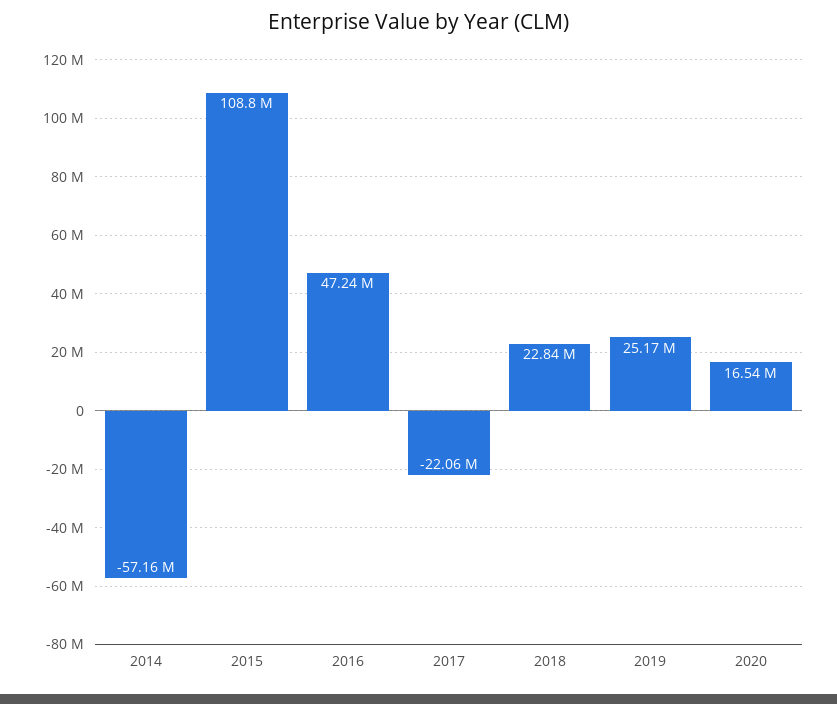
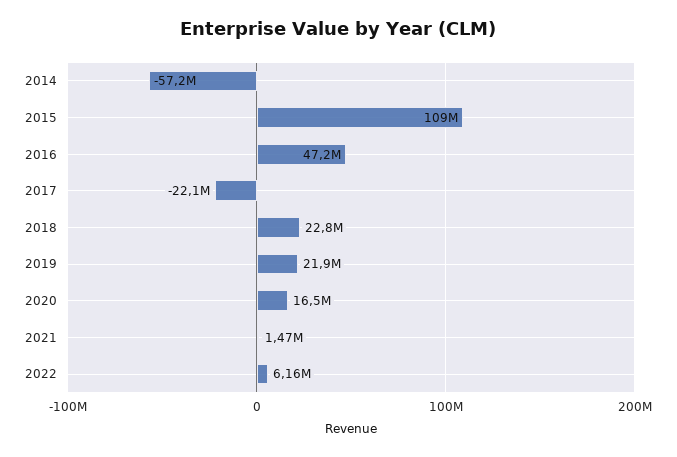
2019: 25170000 -> 21900000
2021: none -> 1470000
2022: none -> 6160000

